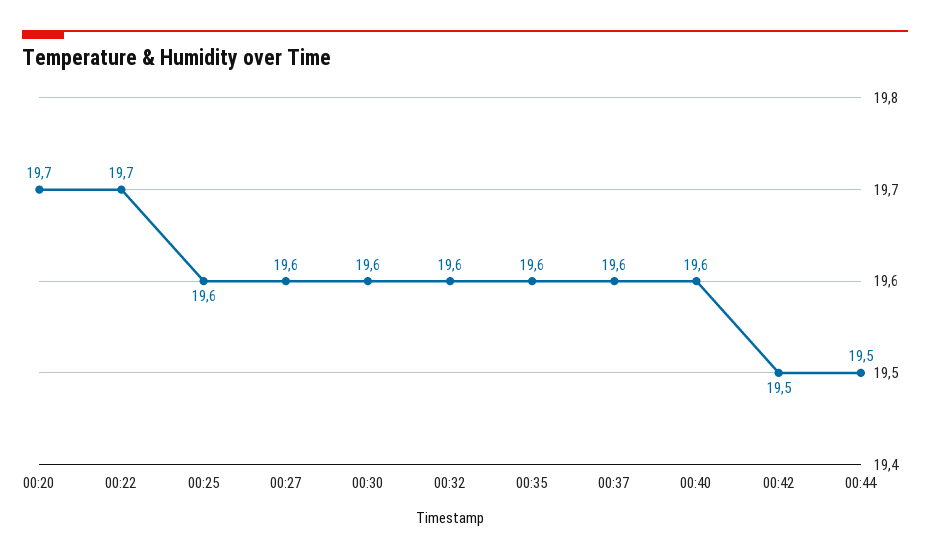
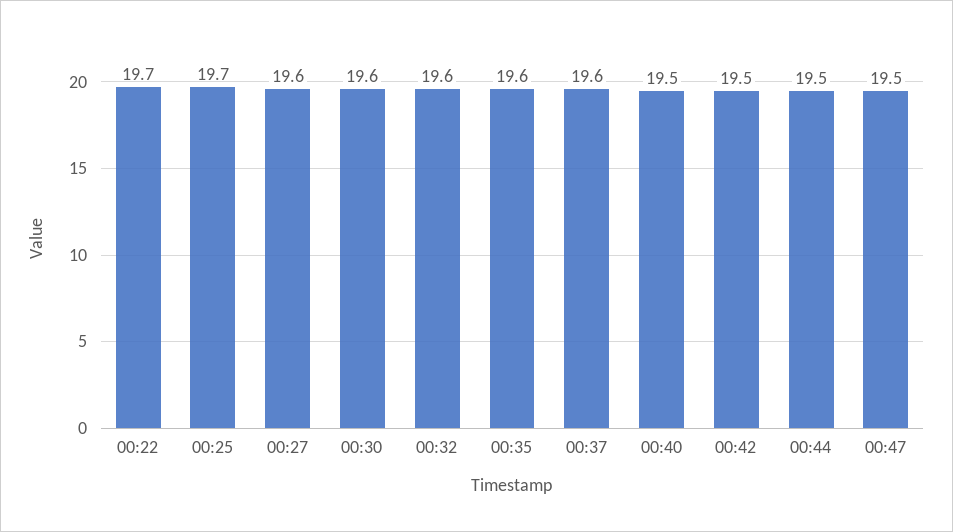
00:20: 19.7 -> none
00:25: 19.6 -> 19.7
00:40: 19.6 -> 19.5
00:47: none -> 19.5

